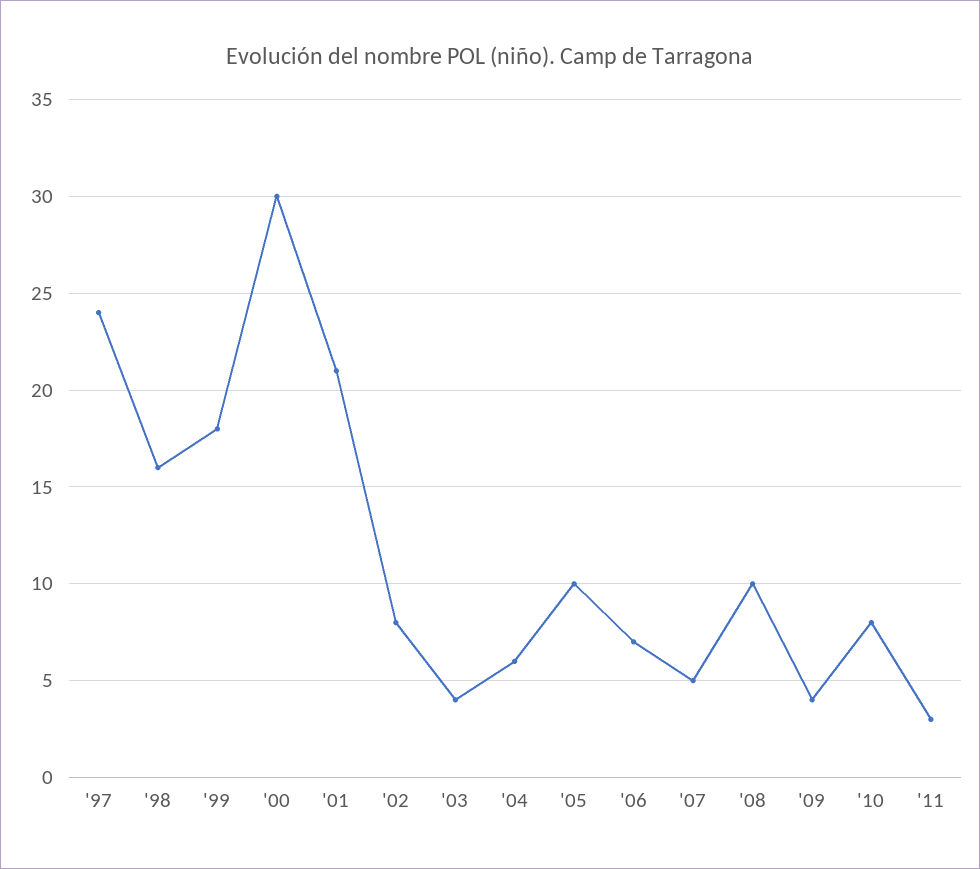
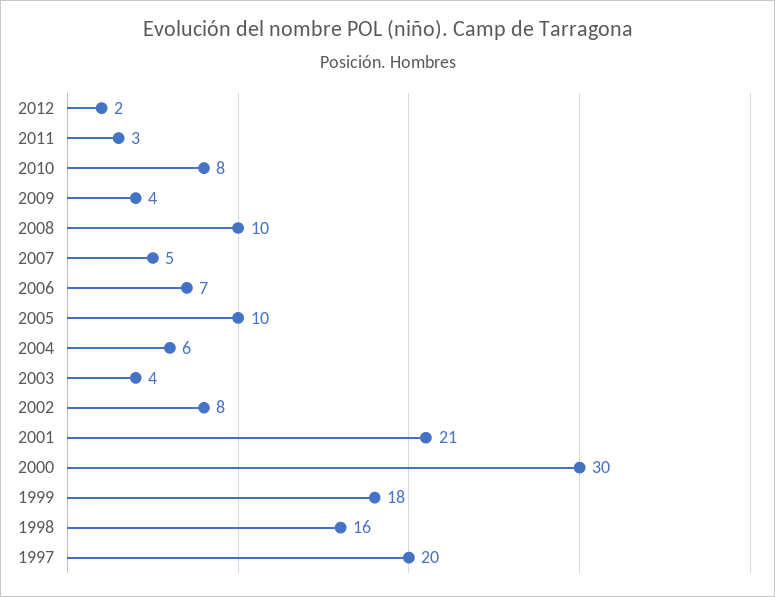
'97: 24 -> 20
2012: none -> 2

